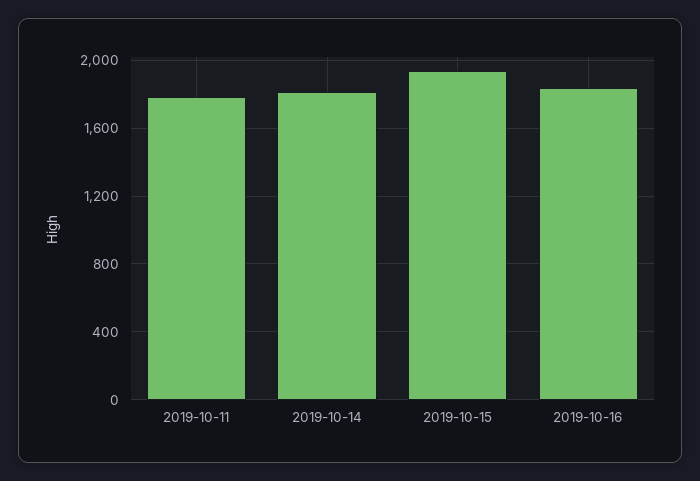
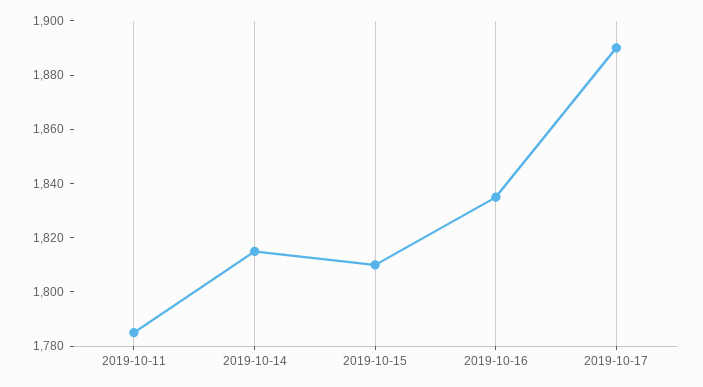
2019-10-15: 1950 -> 1810
2019-10-17: none -> 1890

